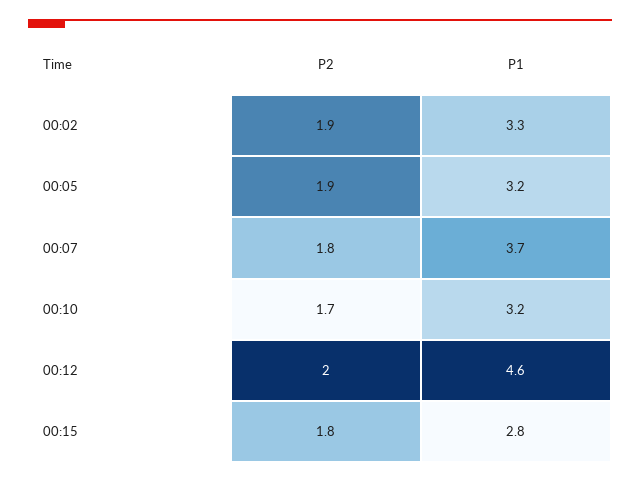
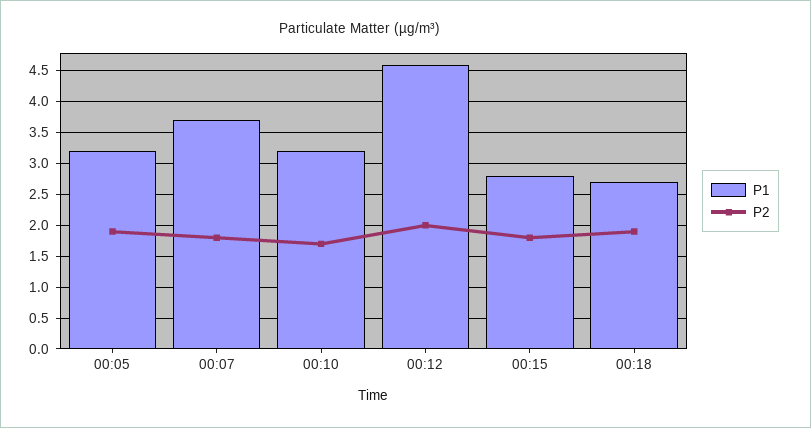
P2, 00:02: 1.9 -> none
P1, 00:02: 3.3 -> none
P1, 00:18: none -> 2.7
P2, 00:18: none -> 1.9

